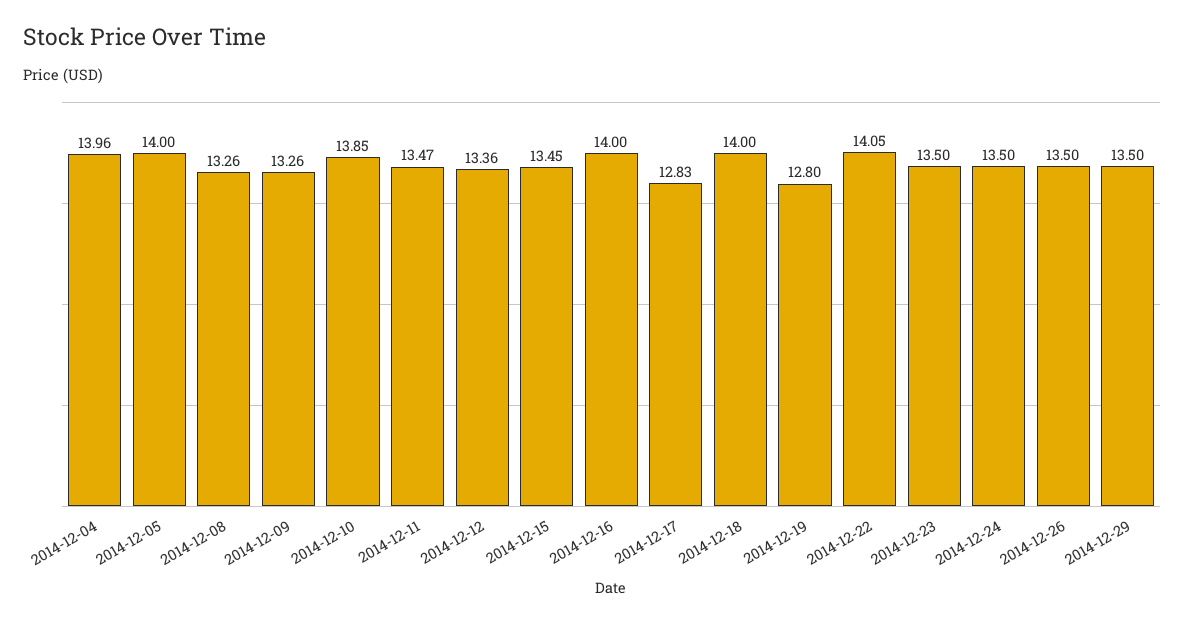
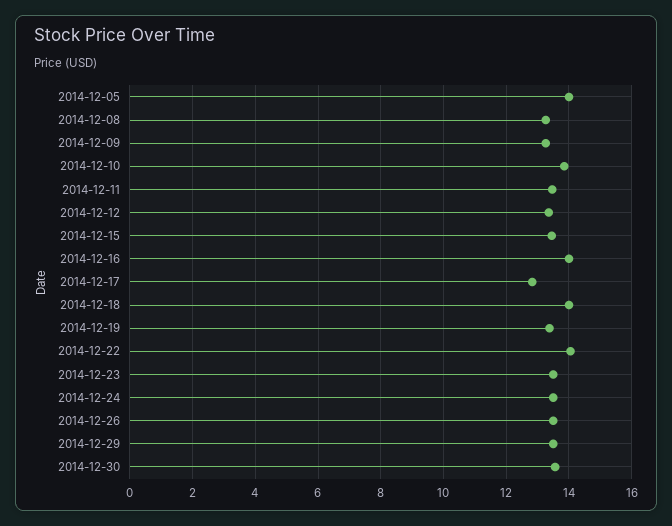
2014-12-04: 13.96 -> none
2014-12-19: 12.8 -> 13.4
2014-12-30: none -> 13.6

